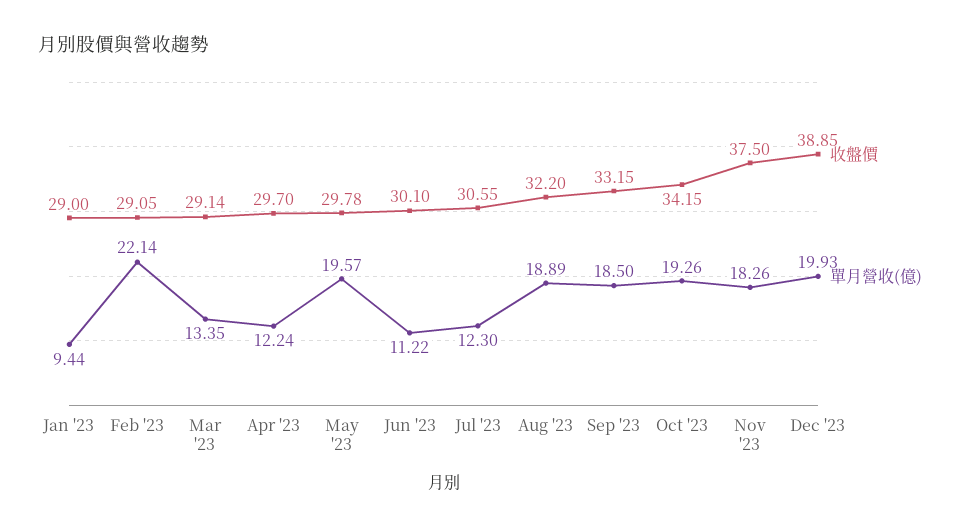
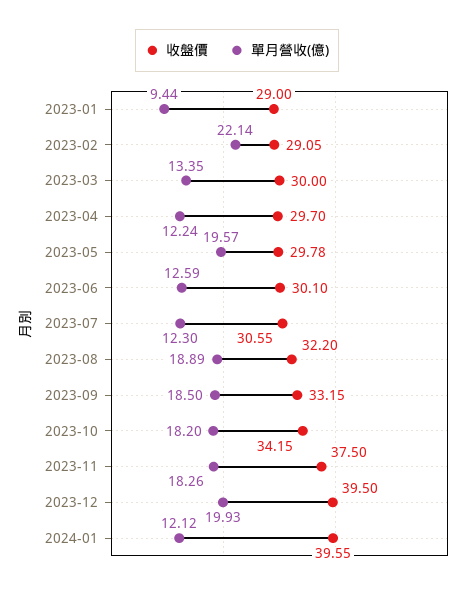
收盤價, Mar '23: 29.14 -> 30
單月營收(億), Jun '23: 11.22 -> 12.59
單月營收(億), Oct '23: 19.26 -> 18.2
收盤價, Dec '23: 38.85 -> 39.5
收盤價, 2024-01: none -> 39.55
單月營收(億), 2024-01: none -> 12.12

